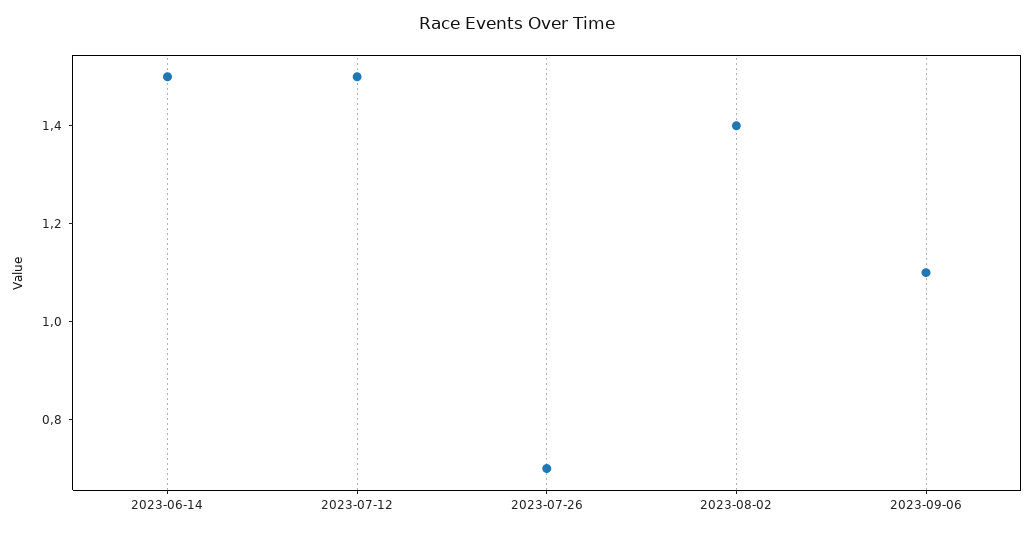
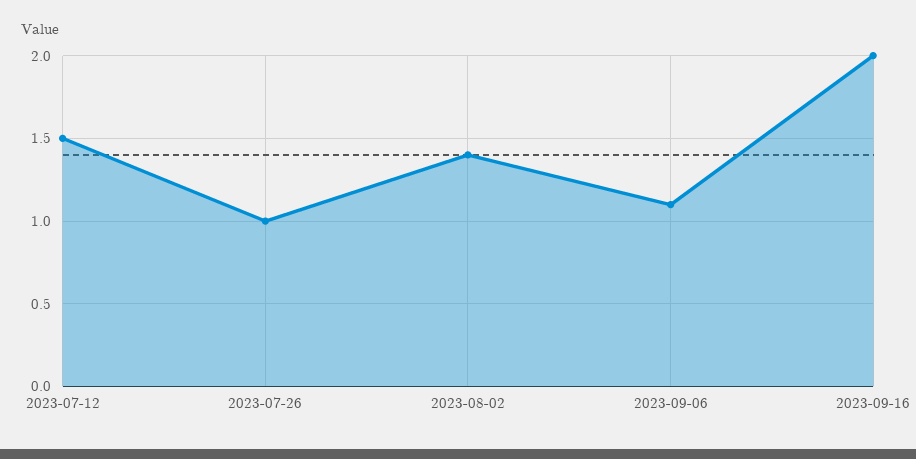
2023-06-14: 1.5 -> none
2023-07-26: 0.7 -> 1
2023-09-16: none -> 2

